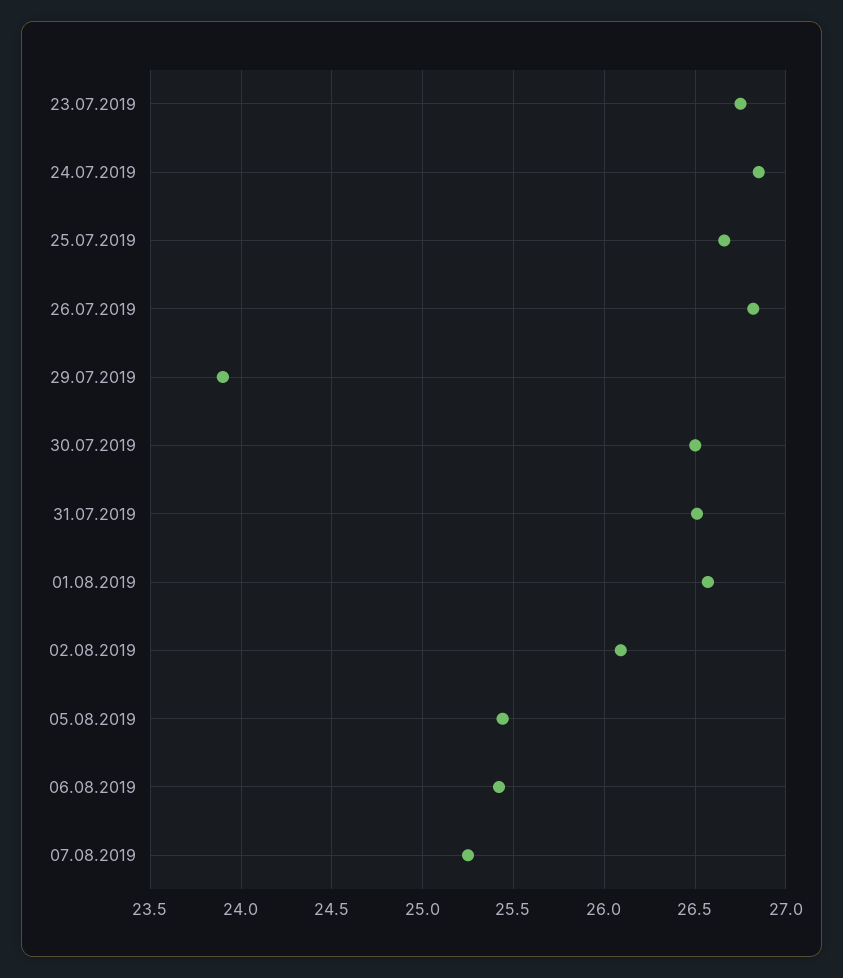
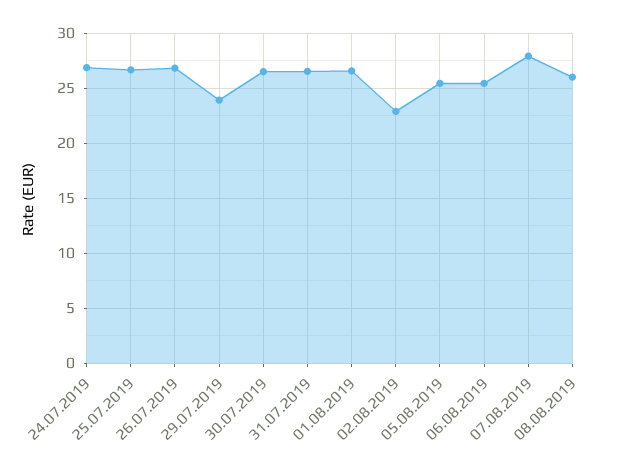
23.07.2019: 26.75 -> none
02.08.2019: 26.1 -> 23
07.08.2019: 25.25 -> 28
08.08.2019: none -> 26

